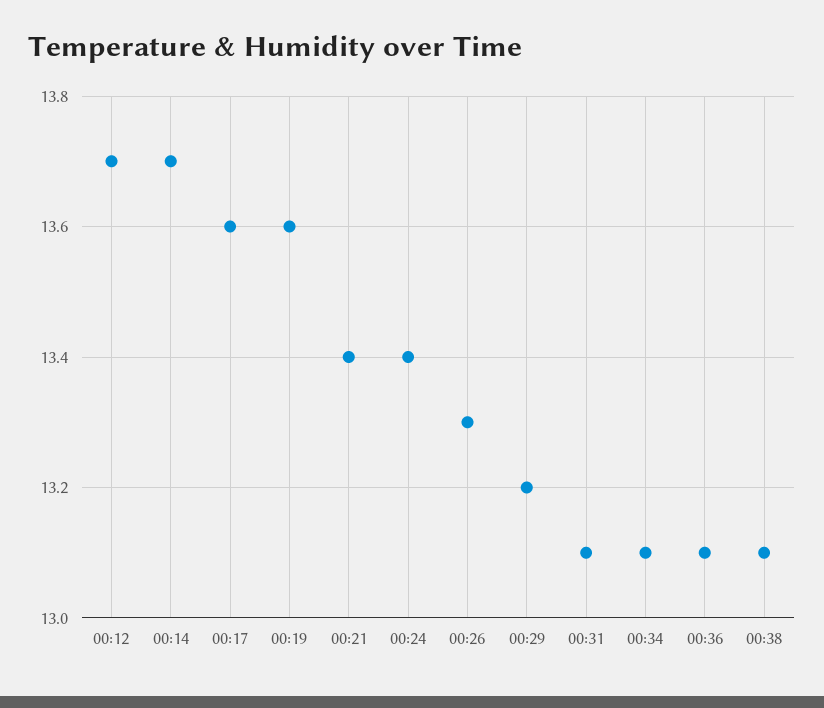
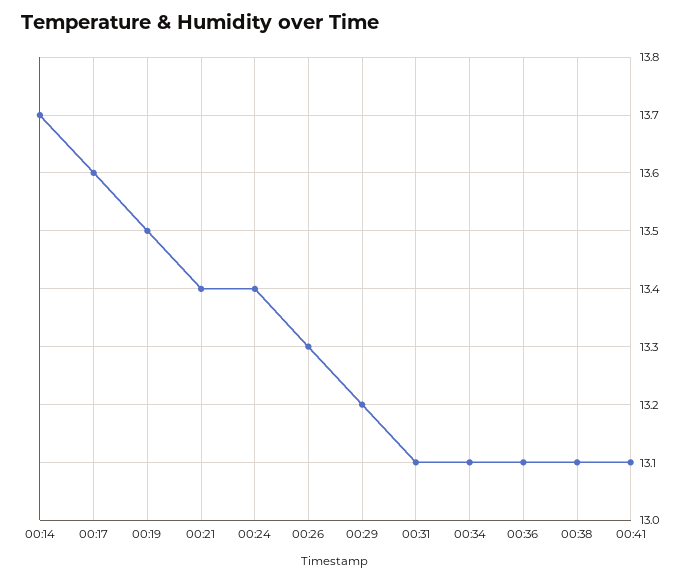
00:12: 13.7 -> none
00:19: 13.6 -> 13.5
00:41: none -> 13.1

